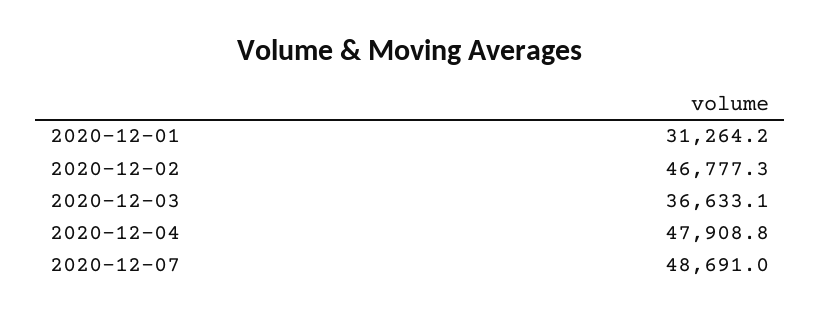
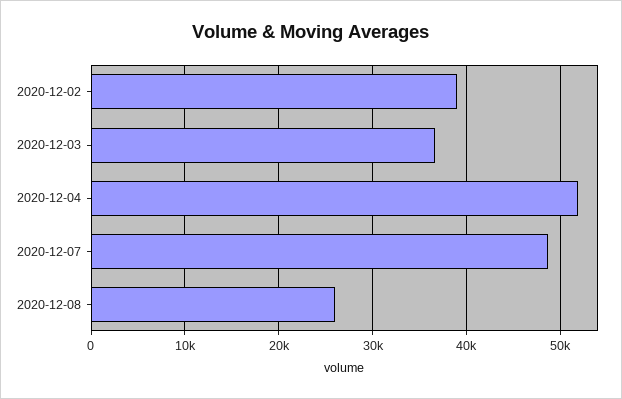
2020-12-01: 31264.2 -> none
2020-12-02: 46777.3 -> 39000
2020-12-04: 47908.8 -> 52000
2020-12-08: none -> 26000

